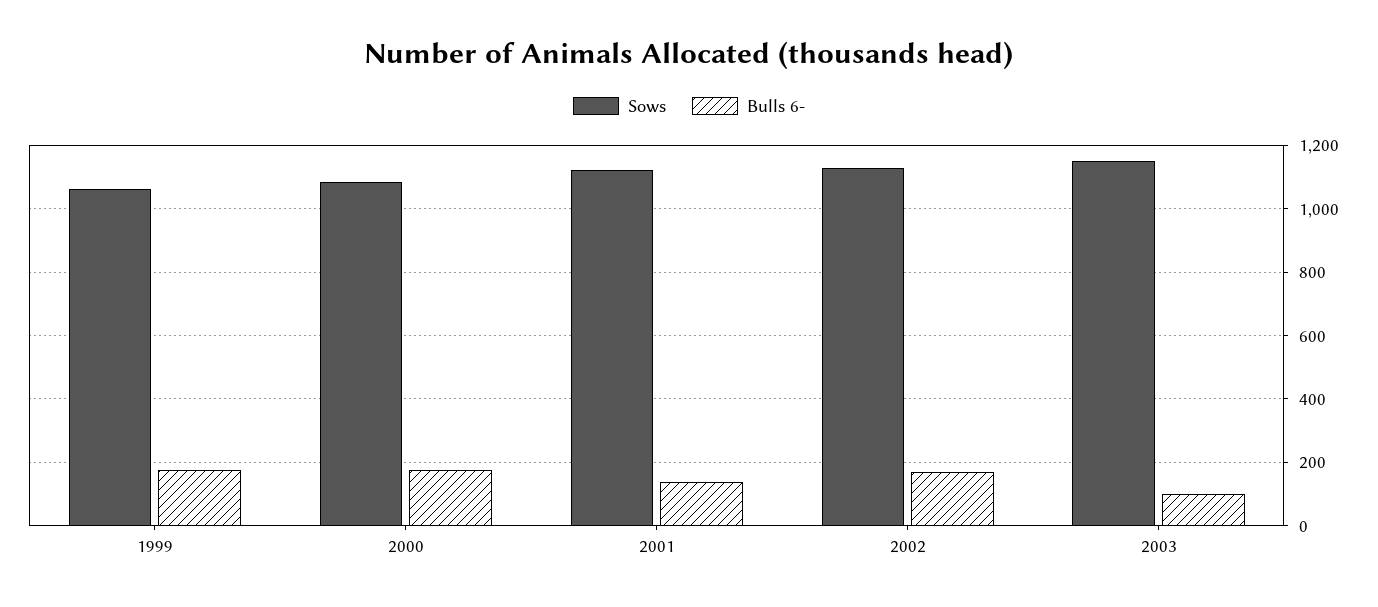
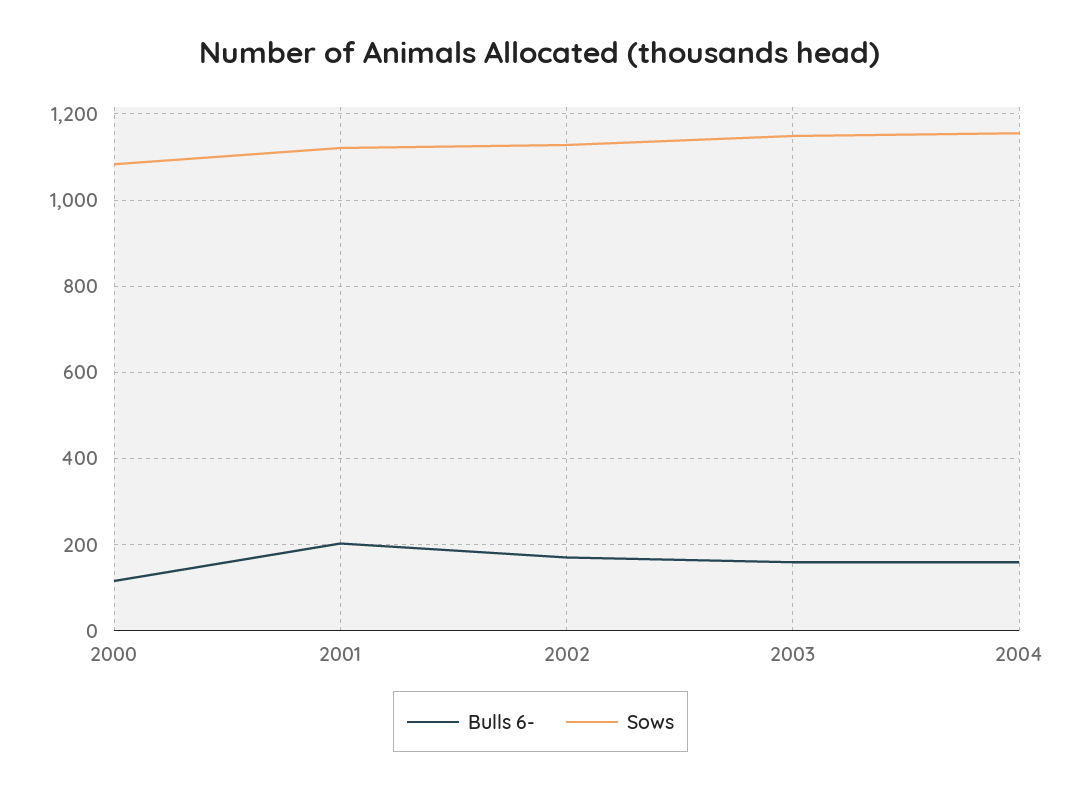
Sows, 1999: 1060 -> none
Bulls 6-, 1999: 180 -> none
Bulls 6-, 2000: 180 -> 120
Bulls 6-, 2001: 140 -> 200
Bulls 6-, 2003: 100 -> 160
Bulls 6-, 2004: none -> 160
Sows, 2004: none -> 1160

